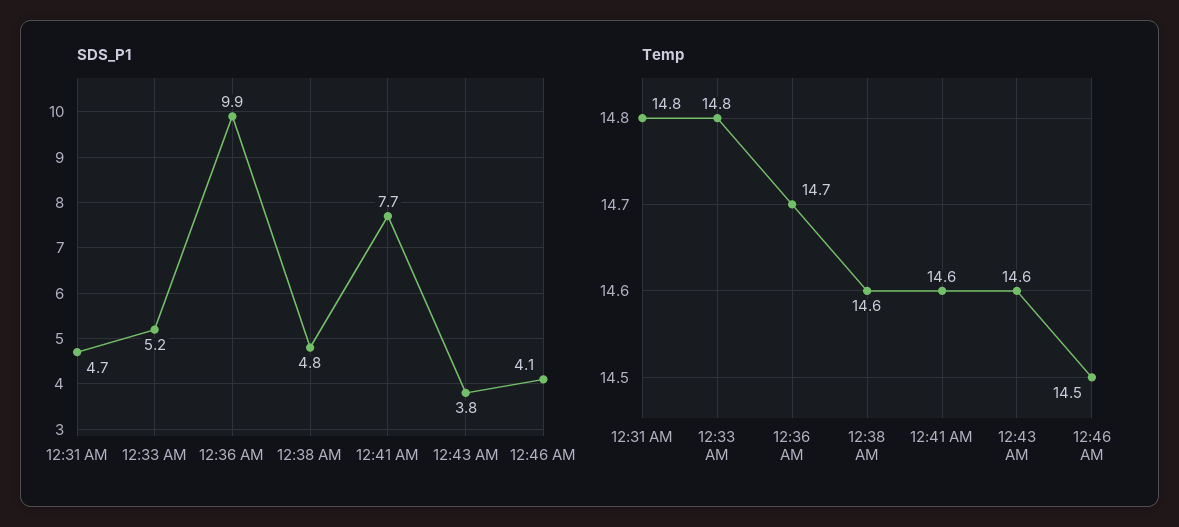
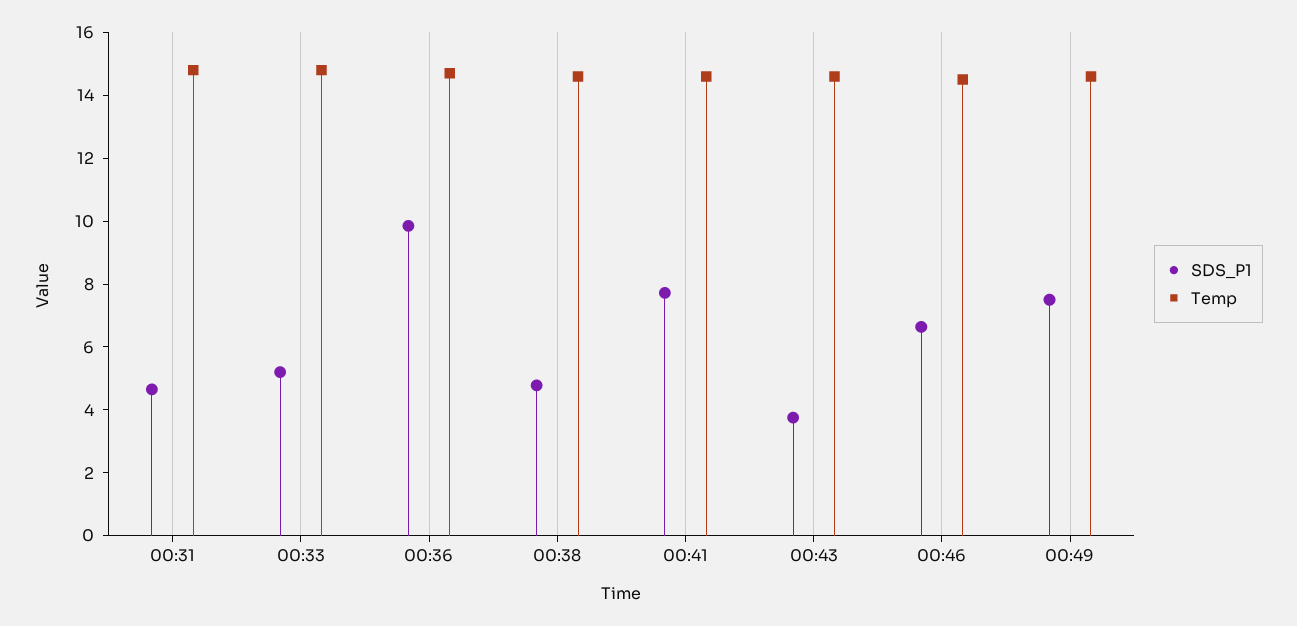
SDS_P1, 12:46 AM: 4.1 -> 6.5
SDS_P1, 00:49: none -> 7.5
Temp, 00:49: none -> 14.5

